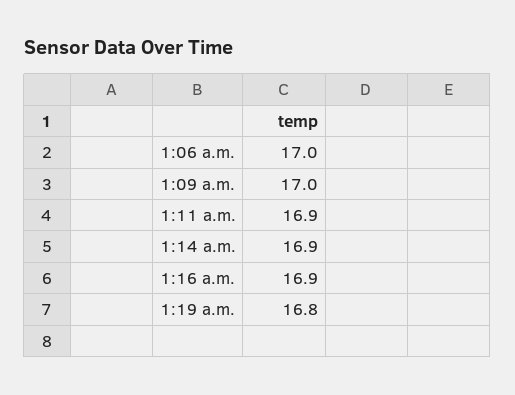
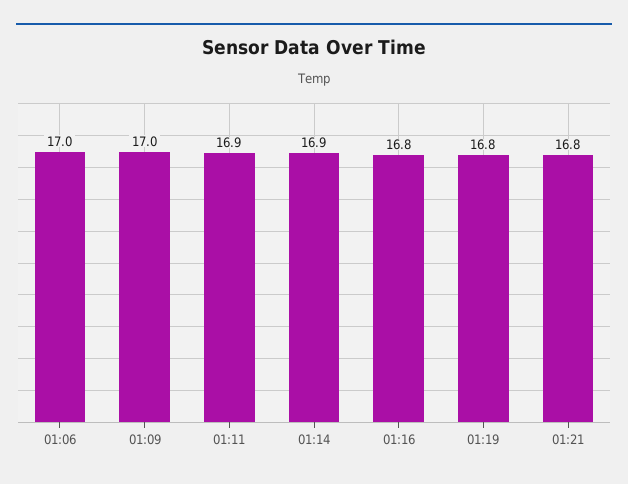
1:16 a.m.: 16.9 -> 16.8
01:21: none -> 16.8

